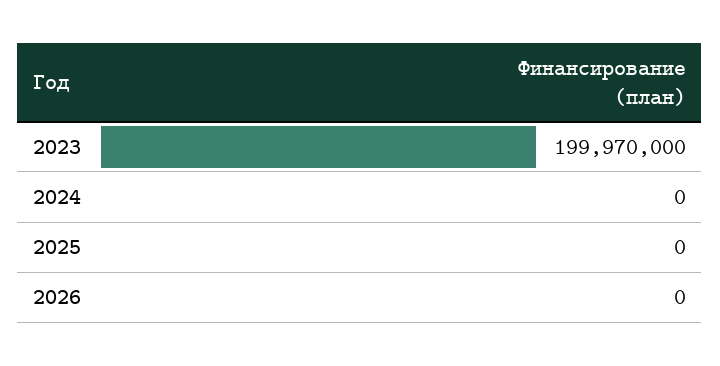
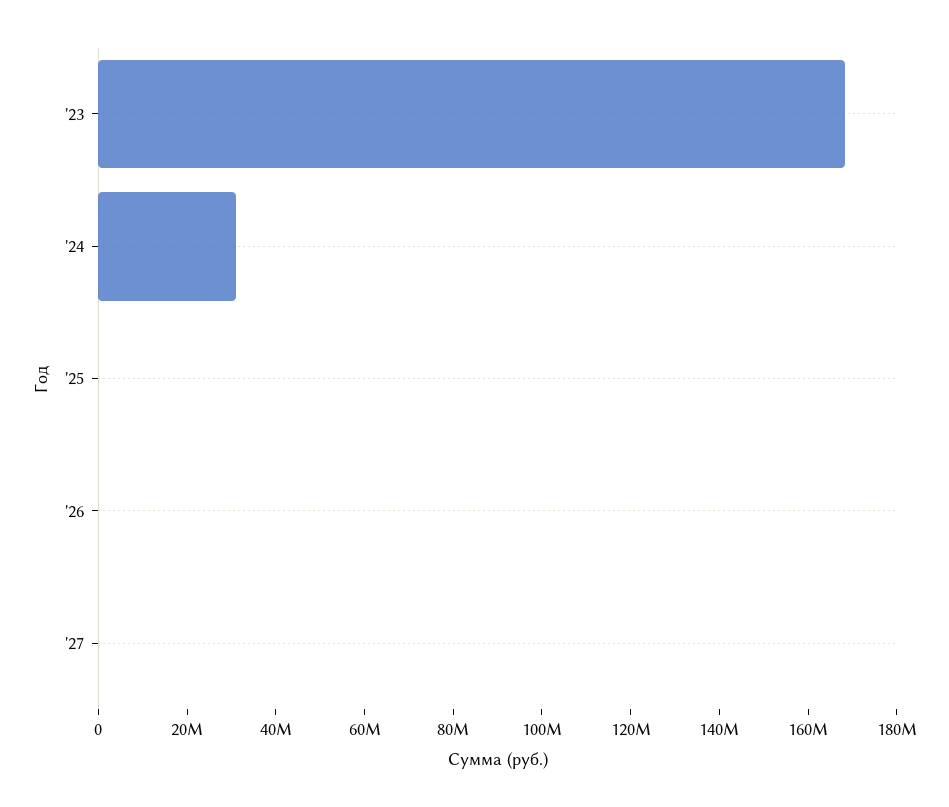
2023: 199970000 -> 170000000
2024: 0 -> 30000000
'27: none -> 0

